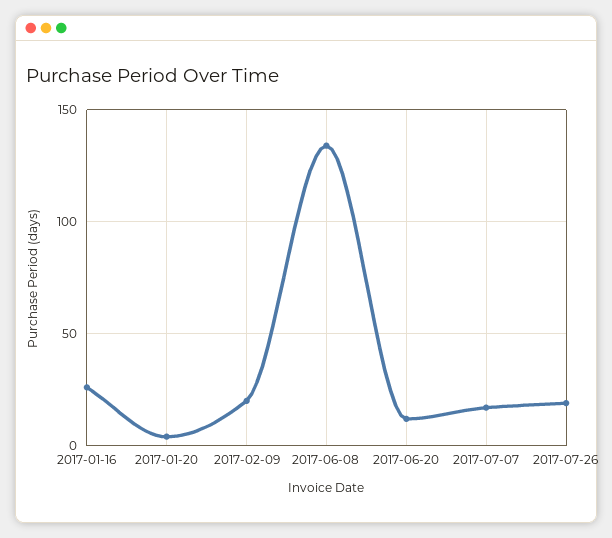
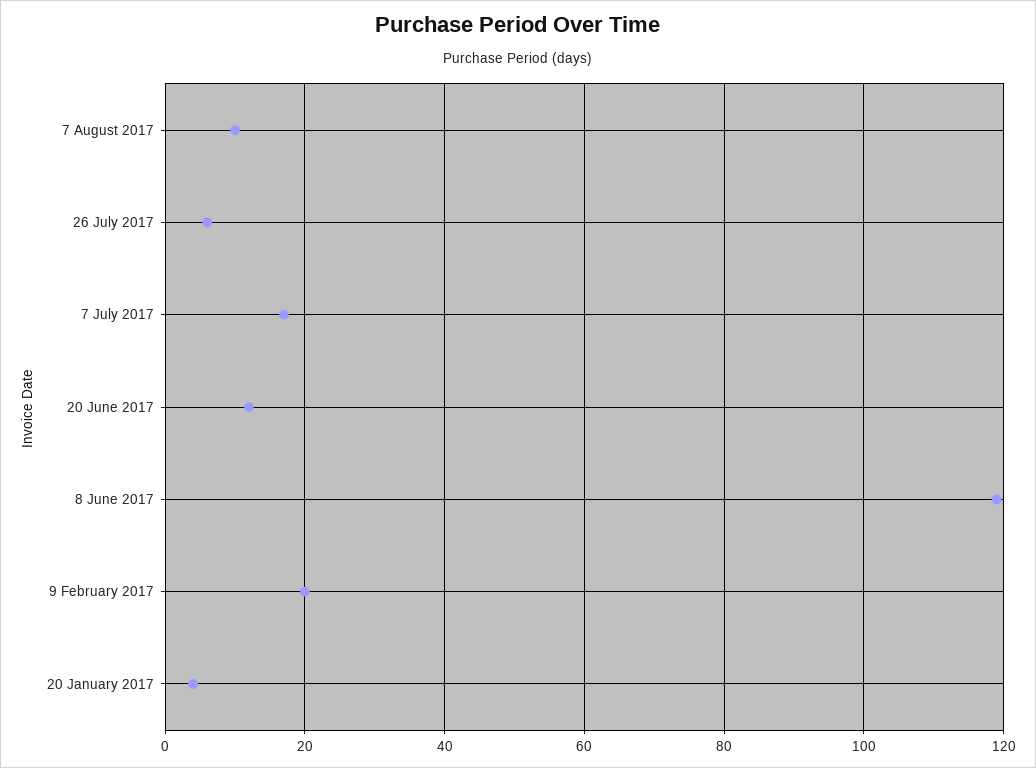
2017-01-16: 25 -> none
2017-06-08: 135 -> 120
2017-07-26: 20 -> 5
7 August 2017: none -> 10

